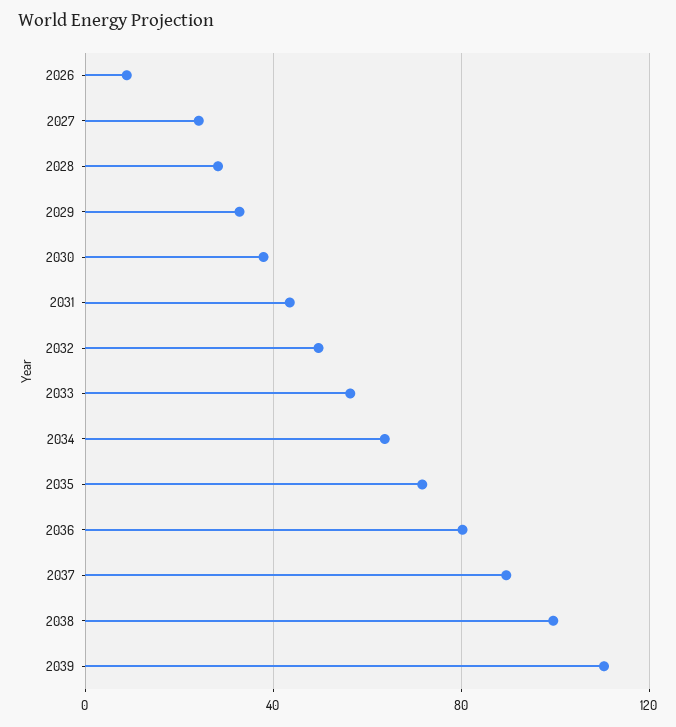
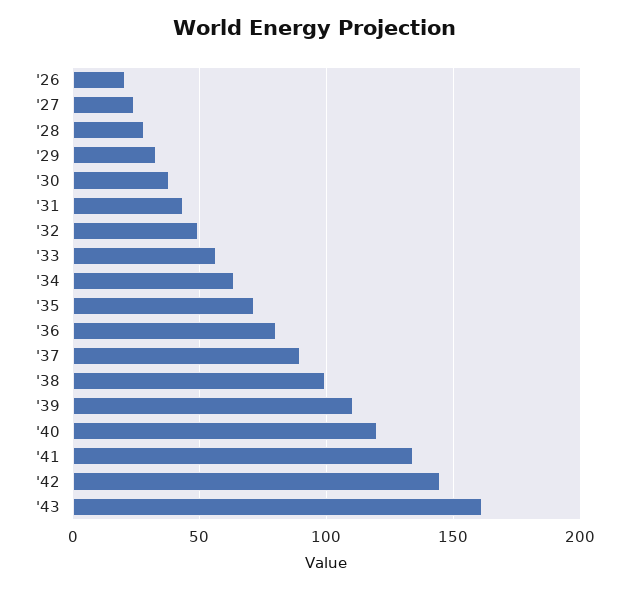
2026: 10 -> 20
'40: none -> 120
'41: none -> 135
'42: none -> 145
'43: none -> 160

